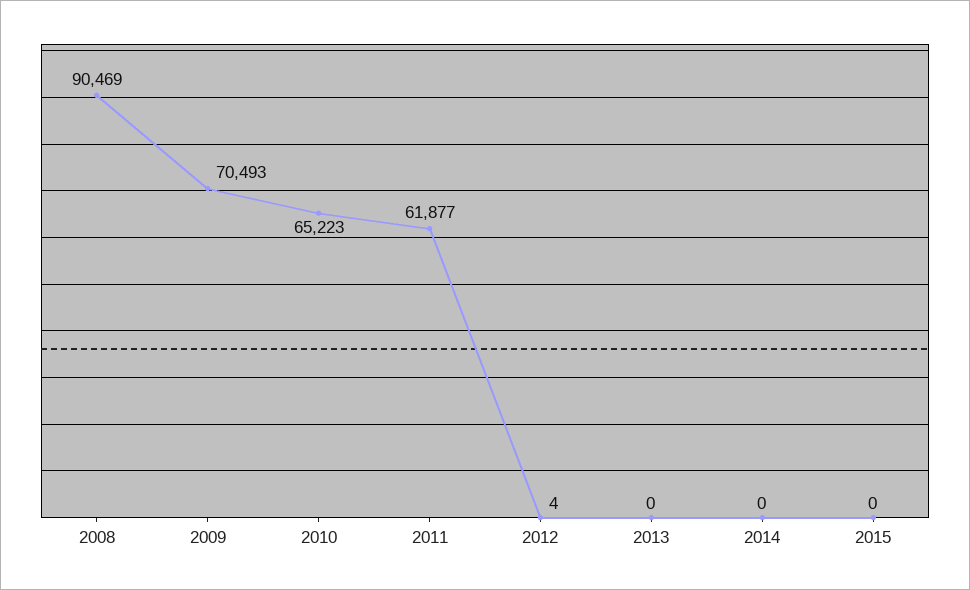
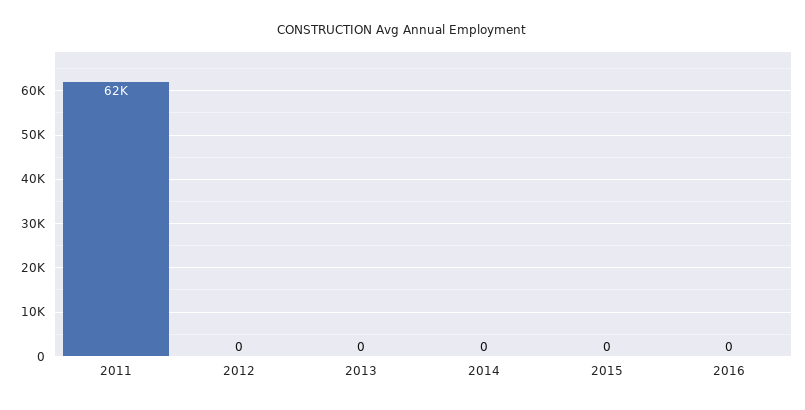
2008: 90469 -> none
2009: 70493 -> none
2010: 65223 -> none
2012: 4 -> 0
2016: none -> 0

